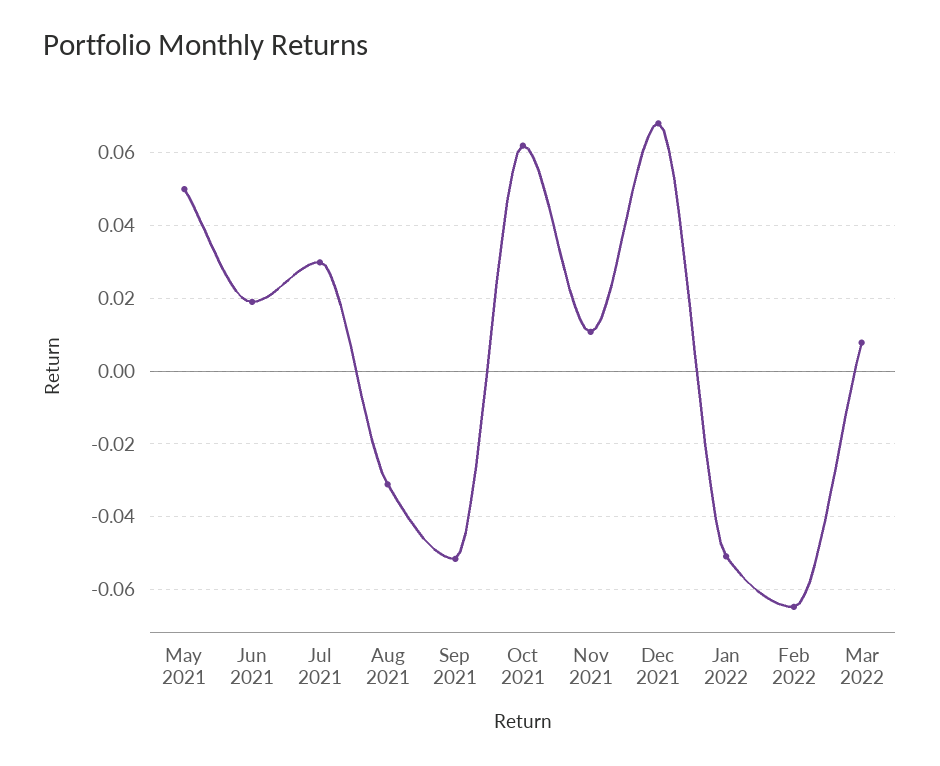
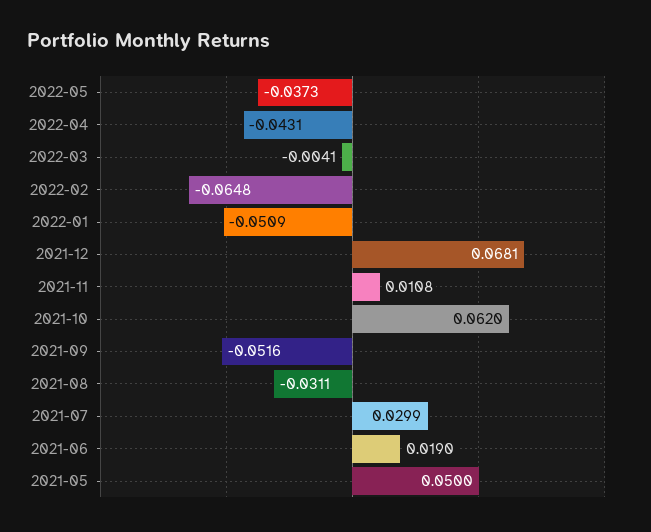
Mar 2022: 0.008 -> -0.0041
2022-05: none -> -0.0373
2022-04: none -> -0.0431

